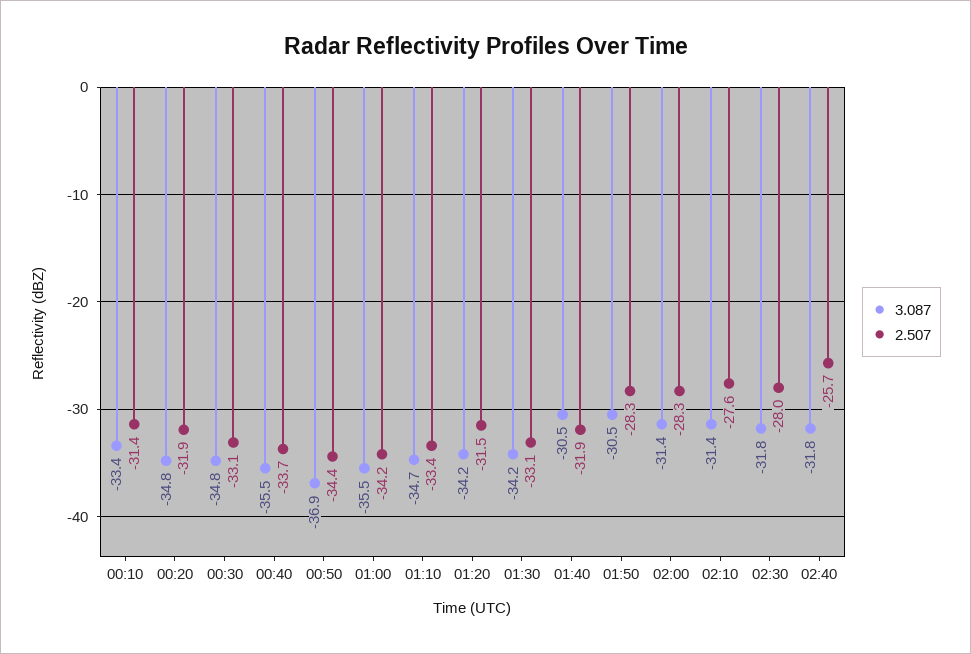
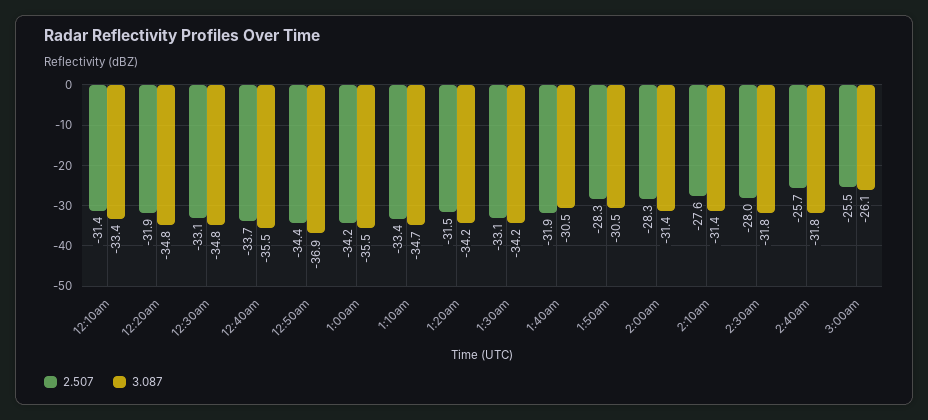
2.507, 3:00am: none -> -25.5
3.087, 3:00am: none -> -26.1

